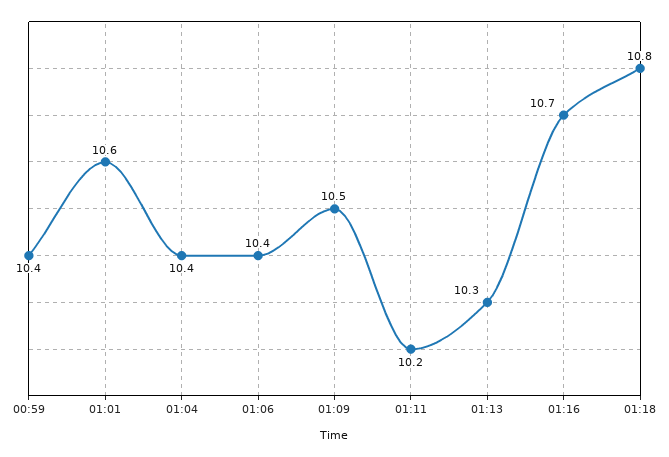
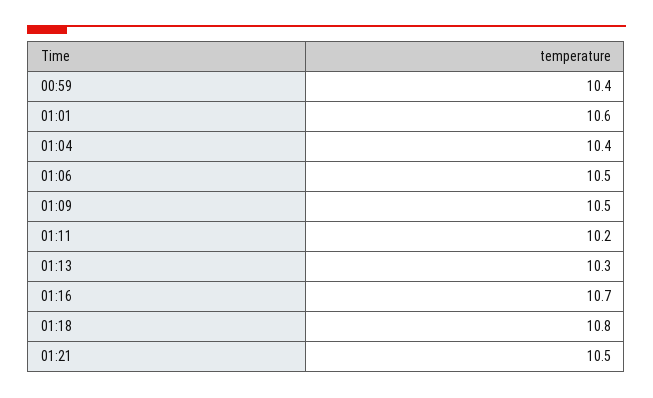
01:06: 10.4 -> 10.5
01:21: none -> 10.5

